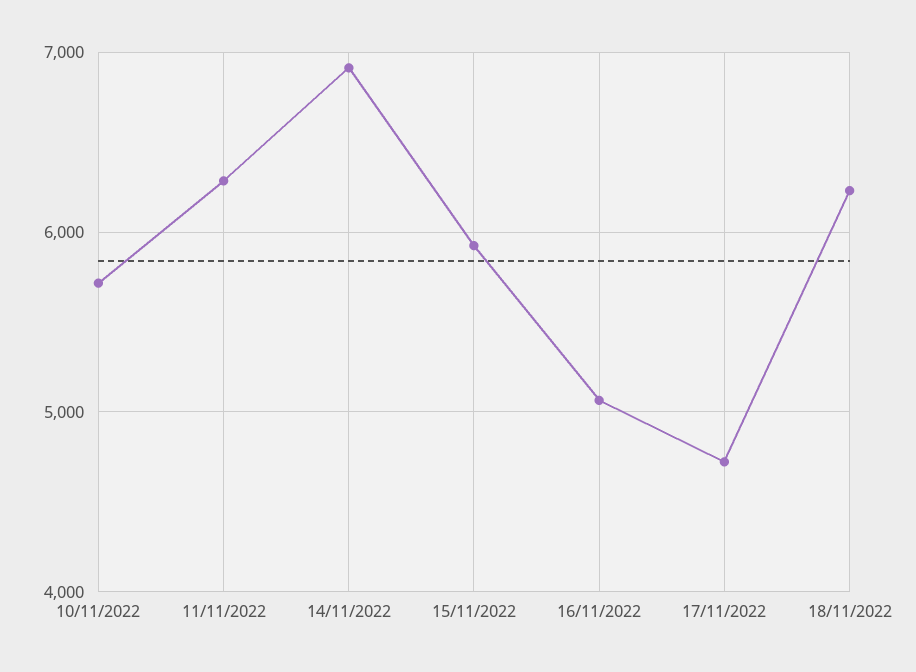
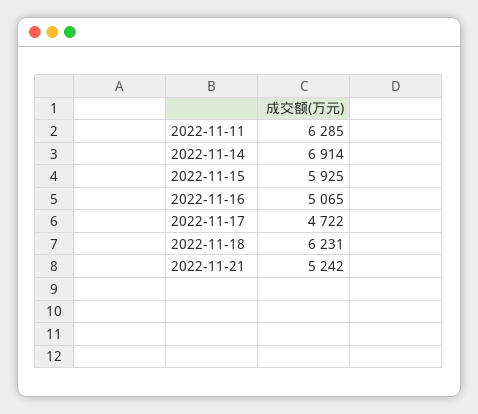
10/11/2022: 5700 -> none
2022-11-21: none -> 5242

